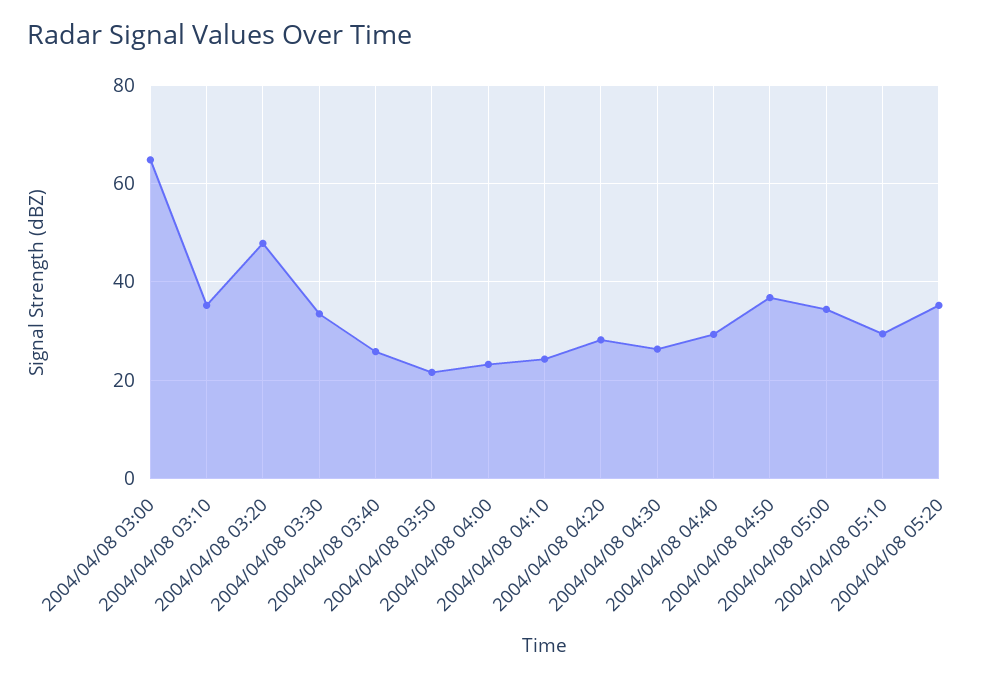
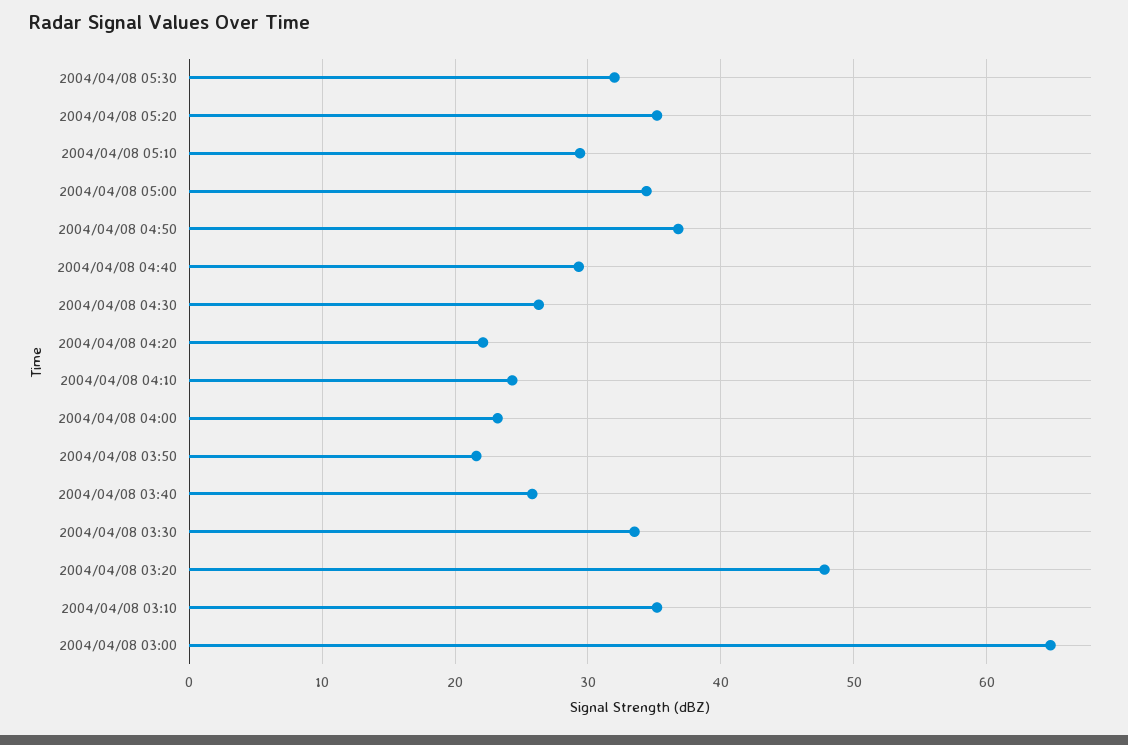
2004/04/08 04:20: 28 -> 22
2004/04/08 05:30: none -> 32

